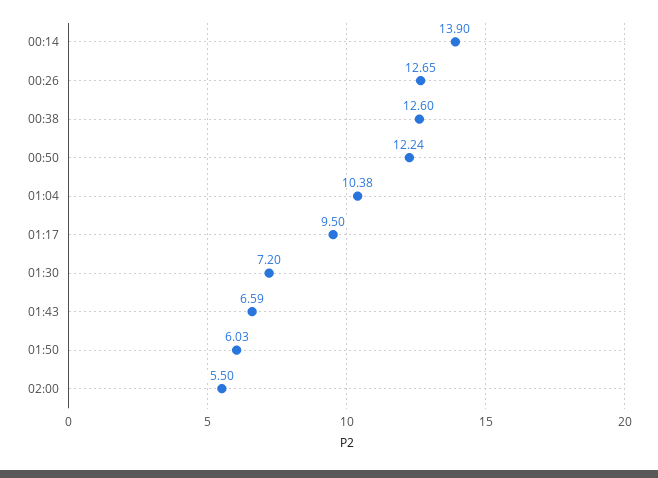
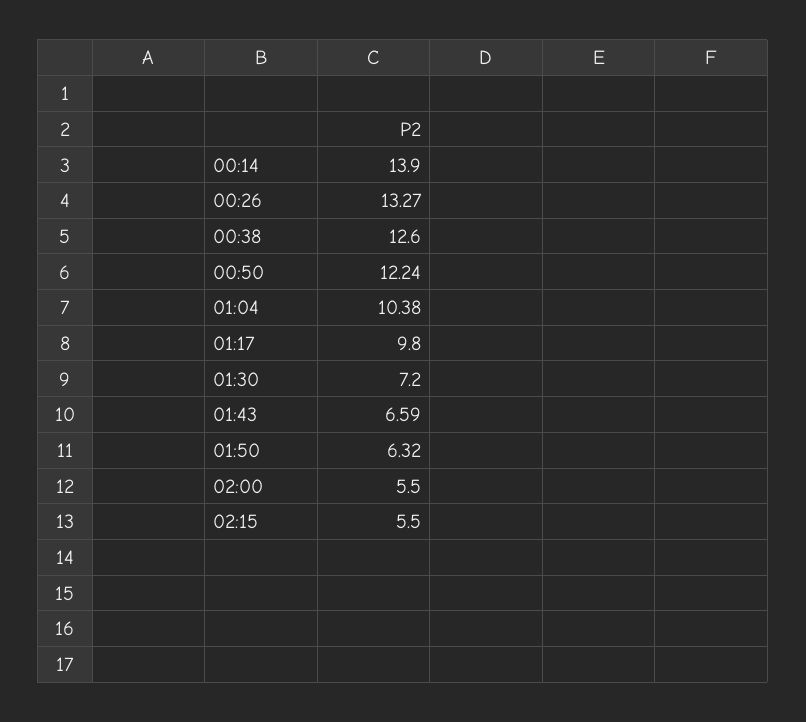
00:26: 12.65 -> 13.27
01:17: 9.5 -> 9.8
01:50: 6.03 -> 6.32
02:15: none -> 5.5

